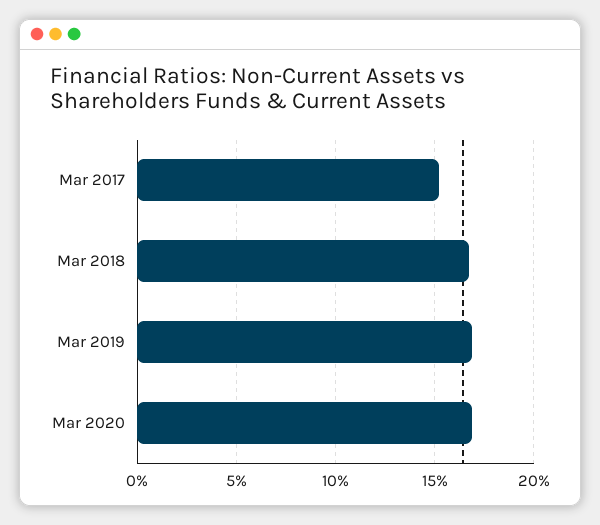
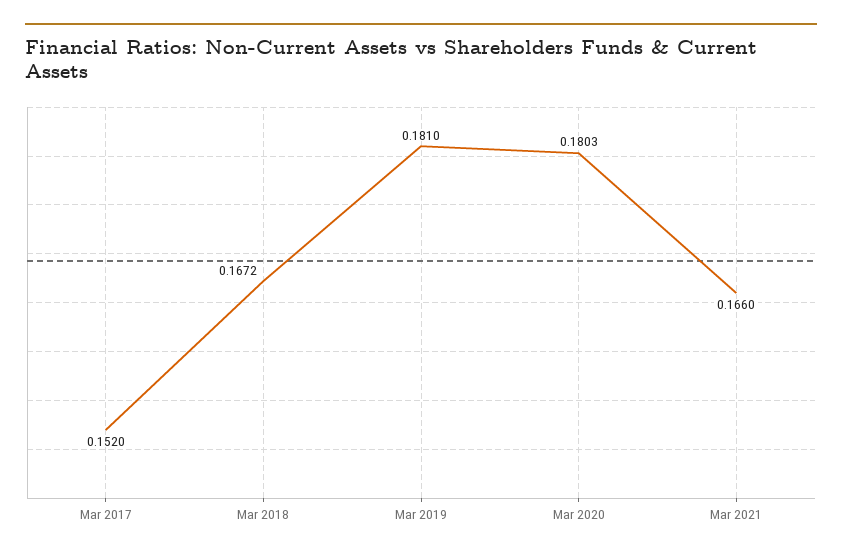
Mar 2019: 0.17 -> 0.181
Mar 2020: 0.17 -> 0.1803
Mar 2021: none -> 0.166

